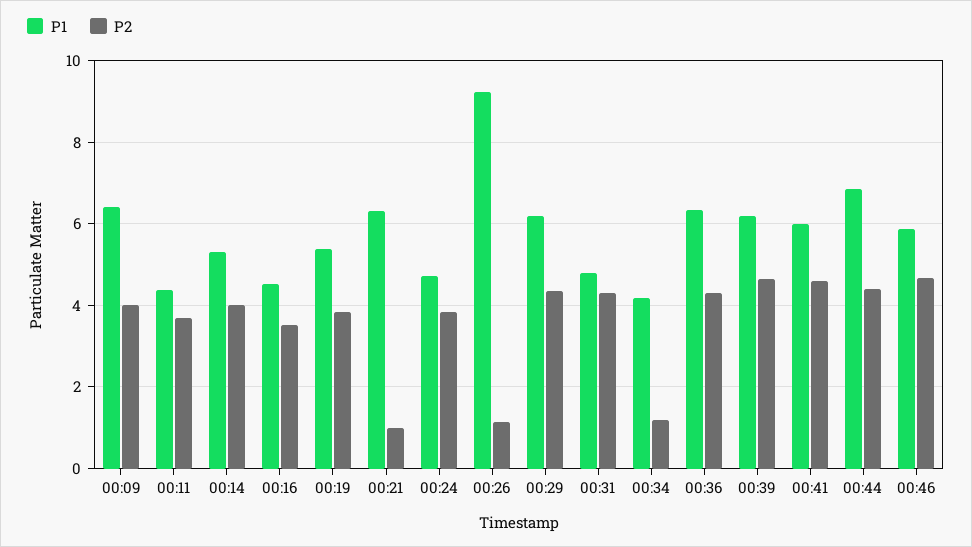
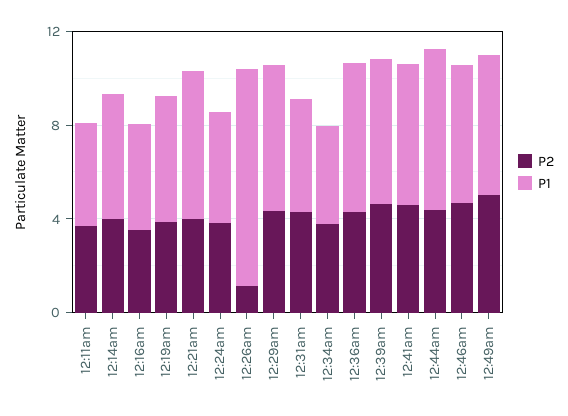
P1, 00:09: 6.4 -> none
P2, 00:09: 4 -> none
P2, 00:21: 1 -> 4
P2, 00:34: 1.2 -> 4
P2, 12:49am: none -> 5
P1, 12:49am: none -> 6

